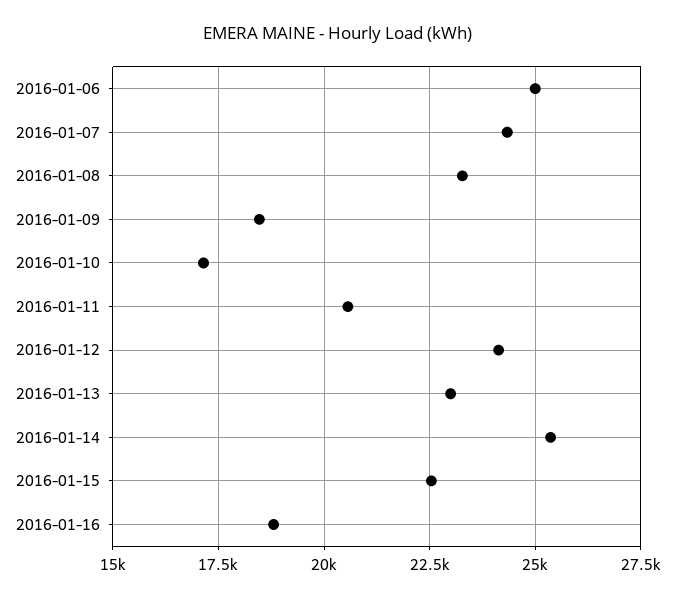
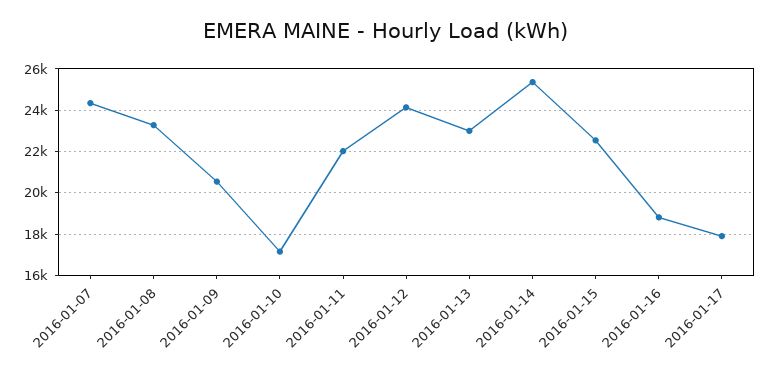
2016-01-06: 25000 -> none
2016-01-09: 18500 -> 20500
2016-01-11: 20500 -> 22000
2016-01-17: none -> 18000

